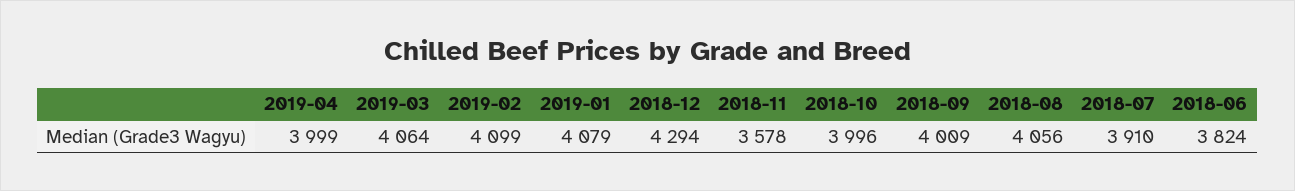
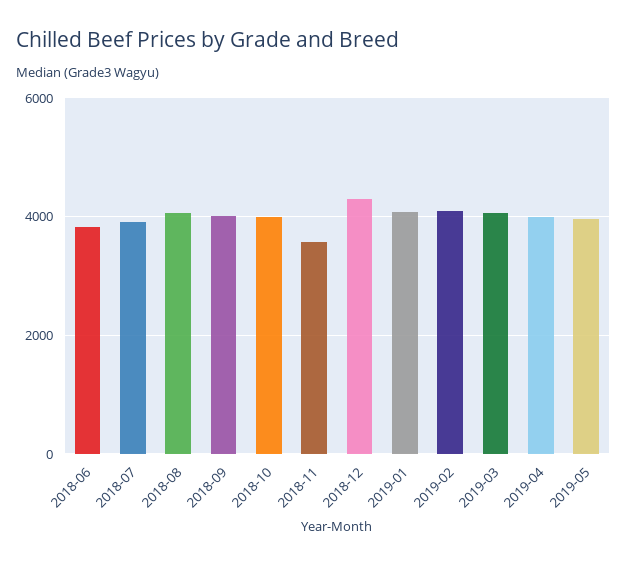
2019-05: none -> 4000

